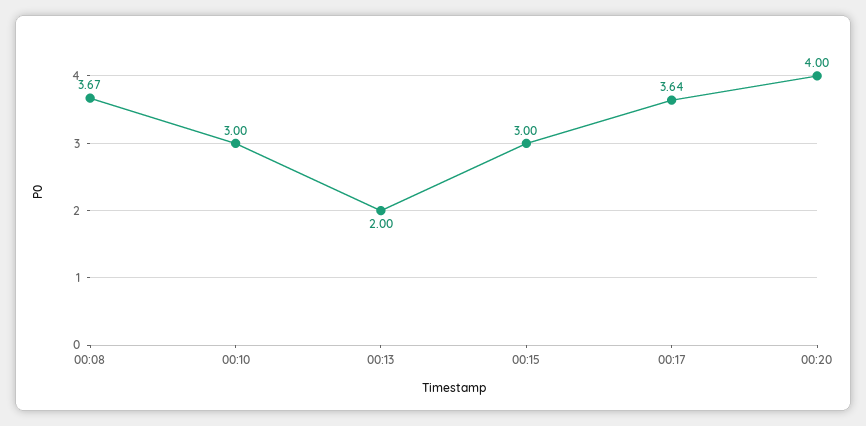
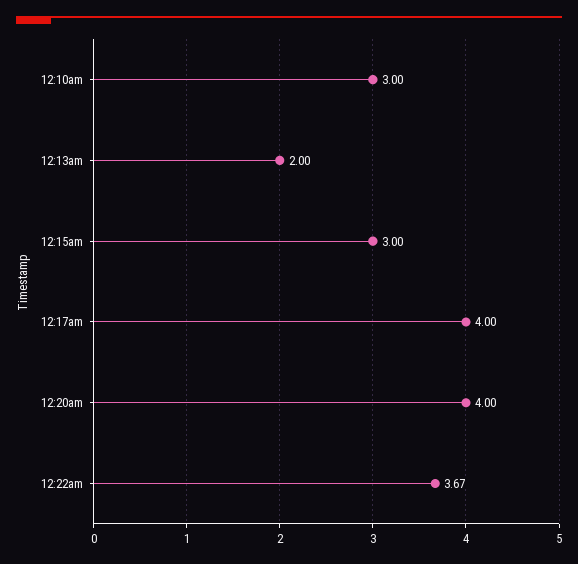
00:08: 3.67 -> none
00:17: 3.64 -> 4
12:22am: none -> 3.67

